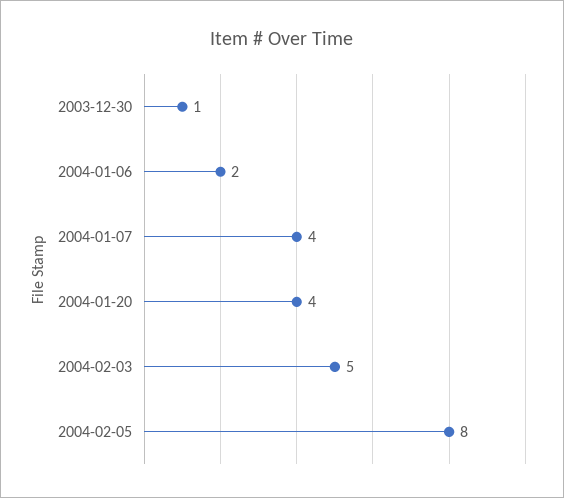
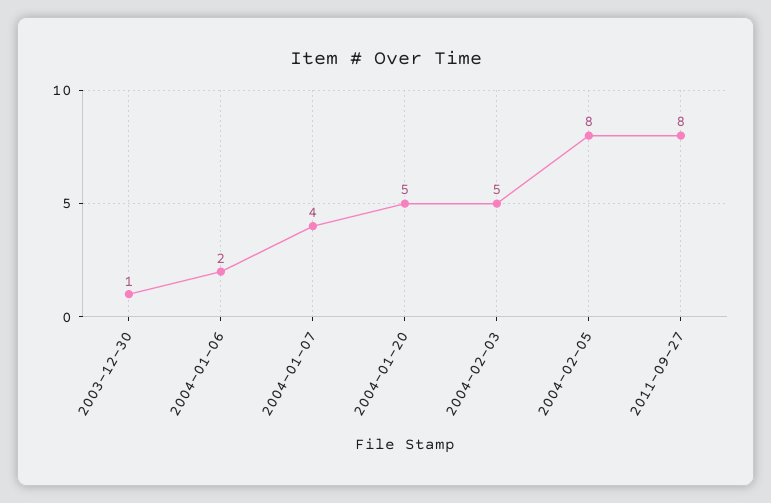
2004-01-20: 4 -> 5
2011-09-27: none -> 8

